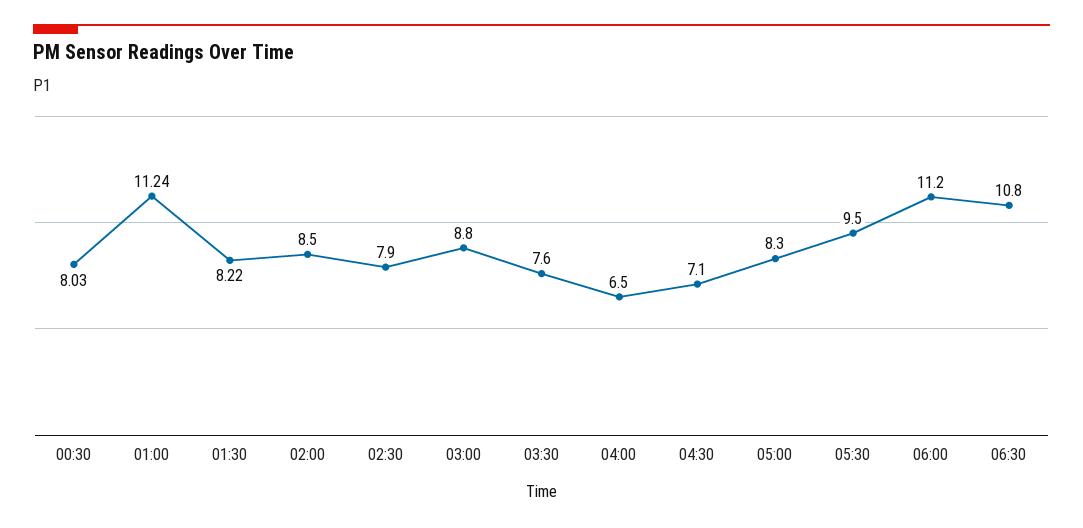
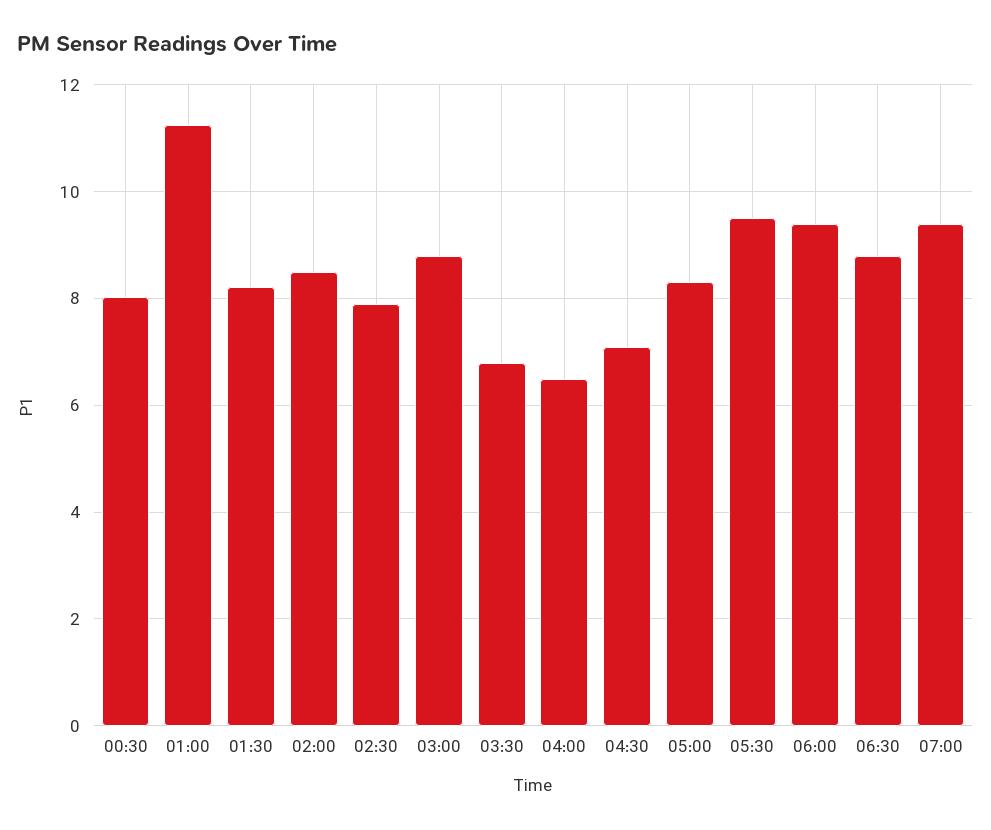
03:30: 7.6 -> 6.8
06:00: 11.2 -> 9.4
06:30: 10.8 -> 8.8
07:00: none -> 9.4

